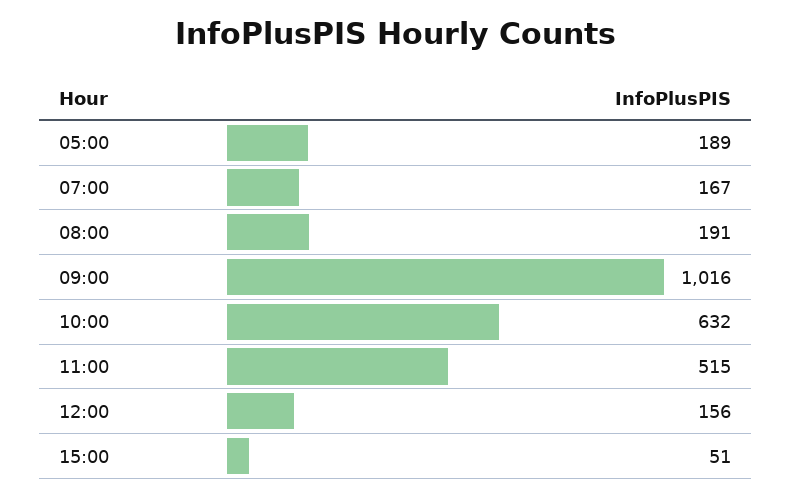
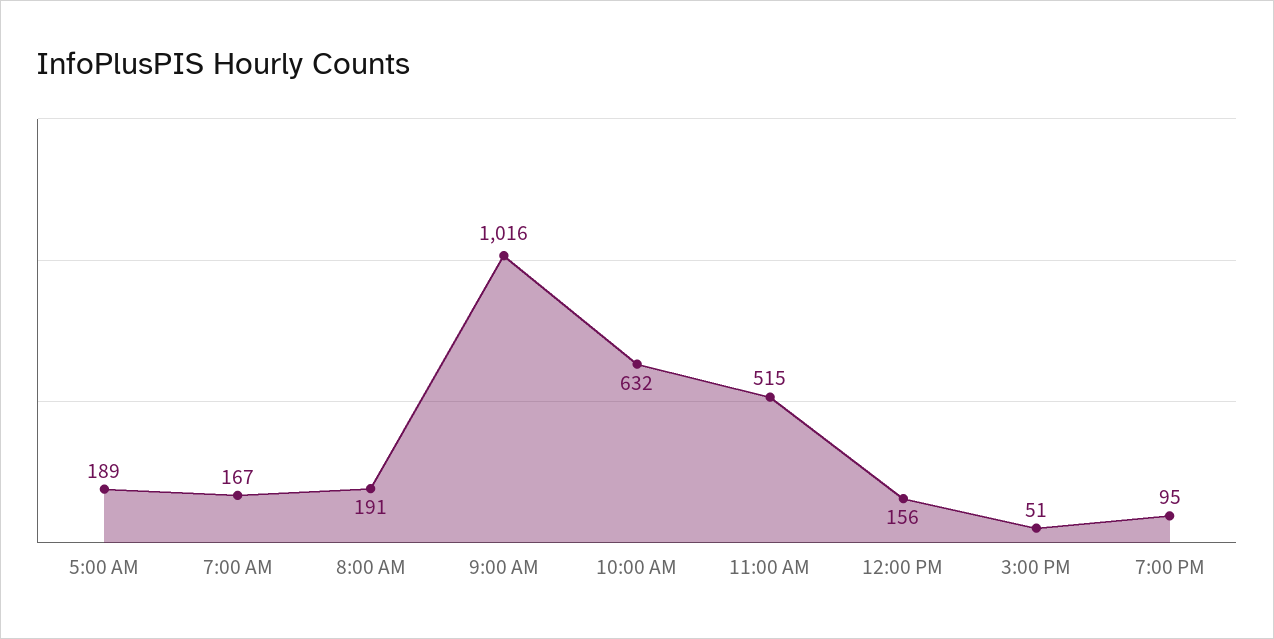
7:00 PM: none -> 95

